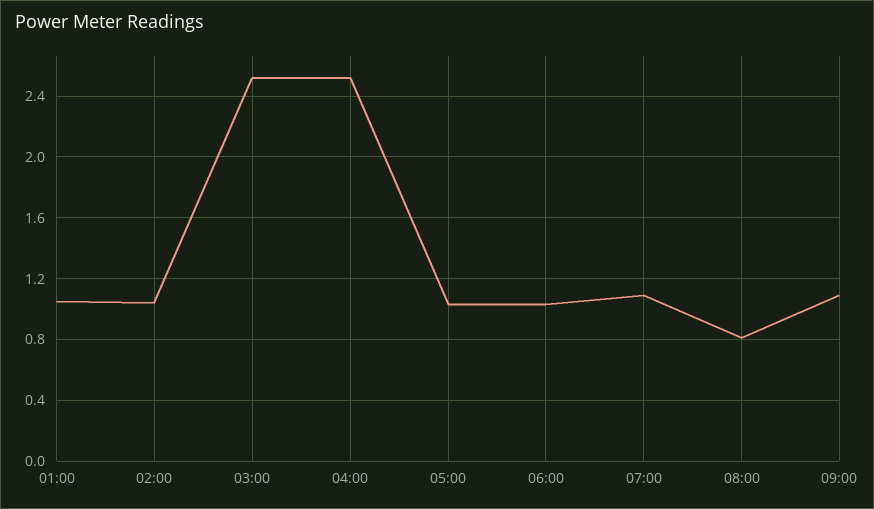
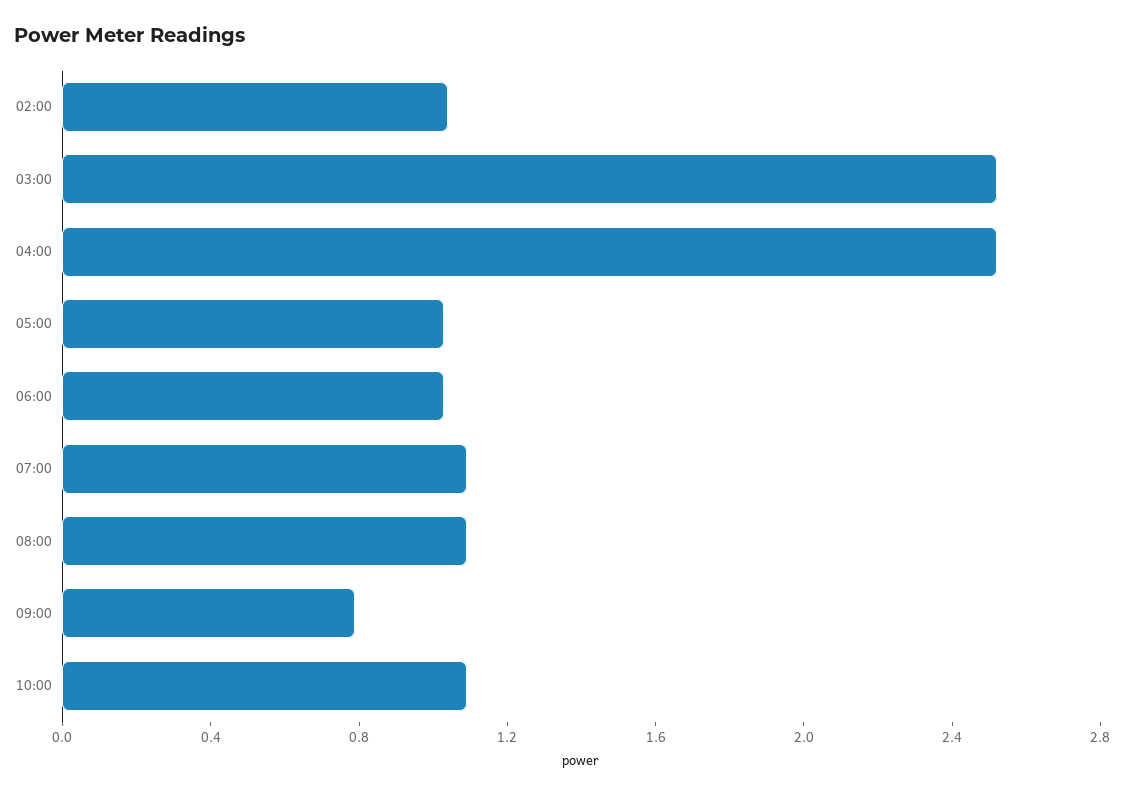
01:00: 1.05 -> none
08:00: 0.8 -> 1.1
09:00: 1.1 -> 0.8
10:00: none -> 1.1

